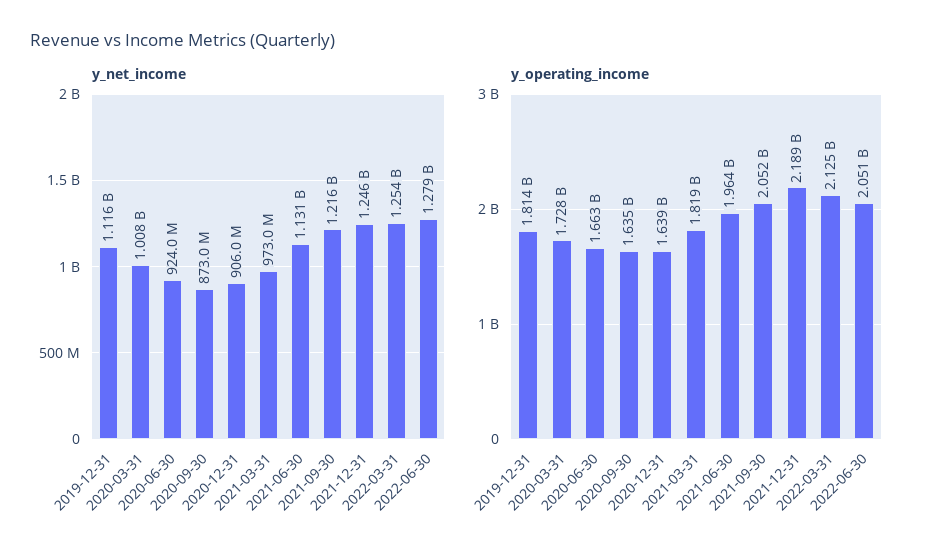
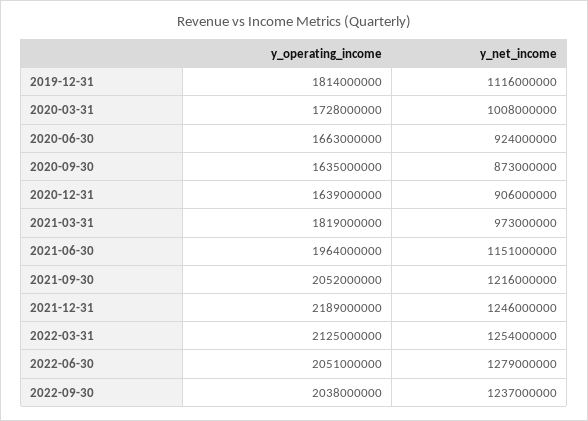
y_net_income, 2021-06-30: 1131000000 -> 1151000000
y_operating_income, 2022-09-30: none -> 2038000000
y_net_income, 2022-09-30: none -> 1237000000

